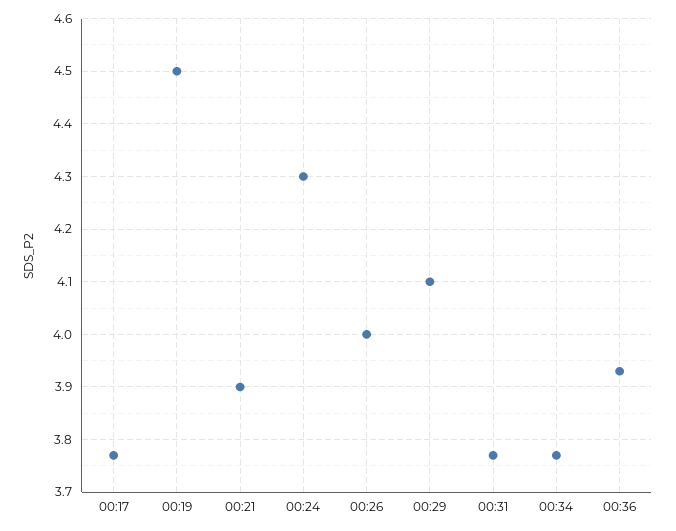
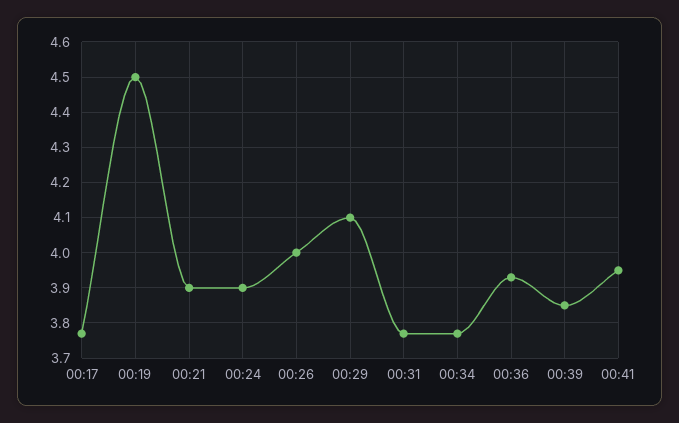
00:24: 4.3 -> 3.9
00:39: none -> 3.85
00:41: none -> 3.95

